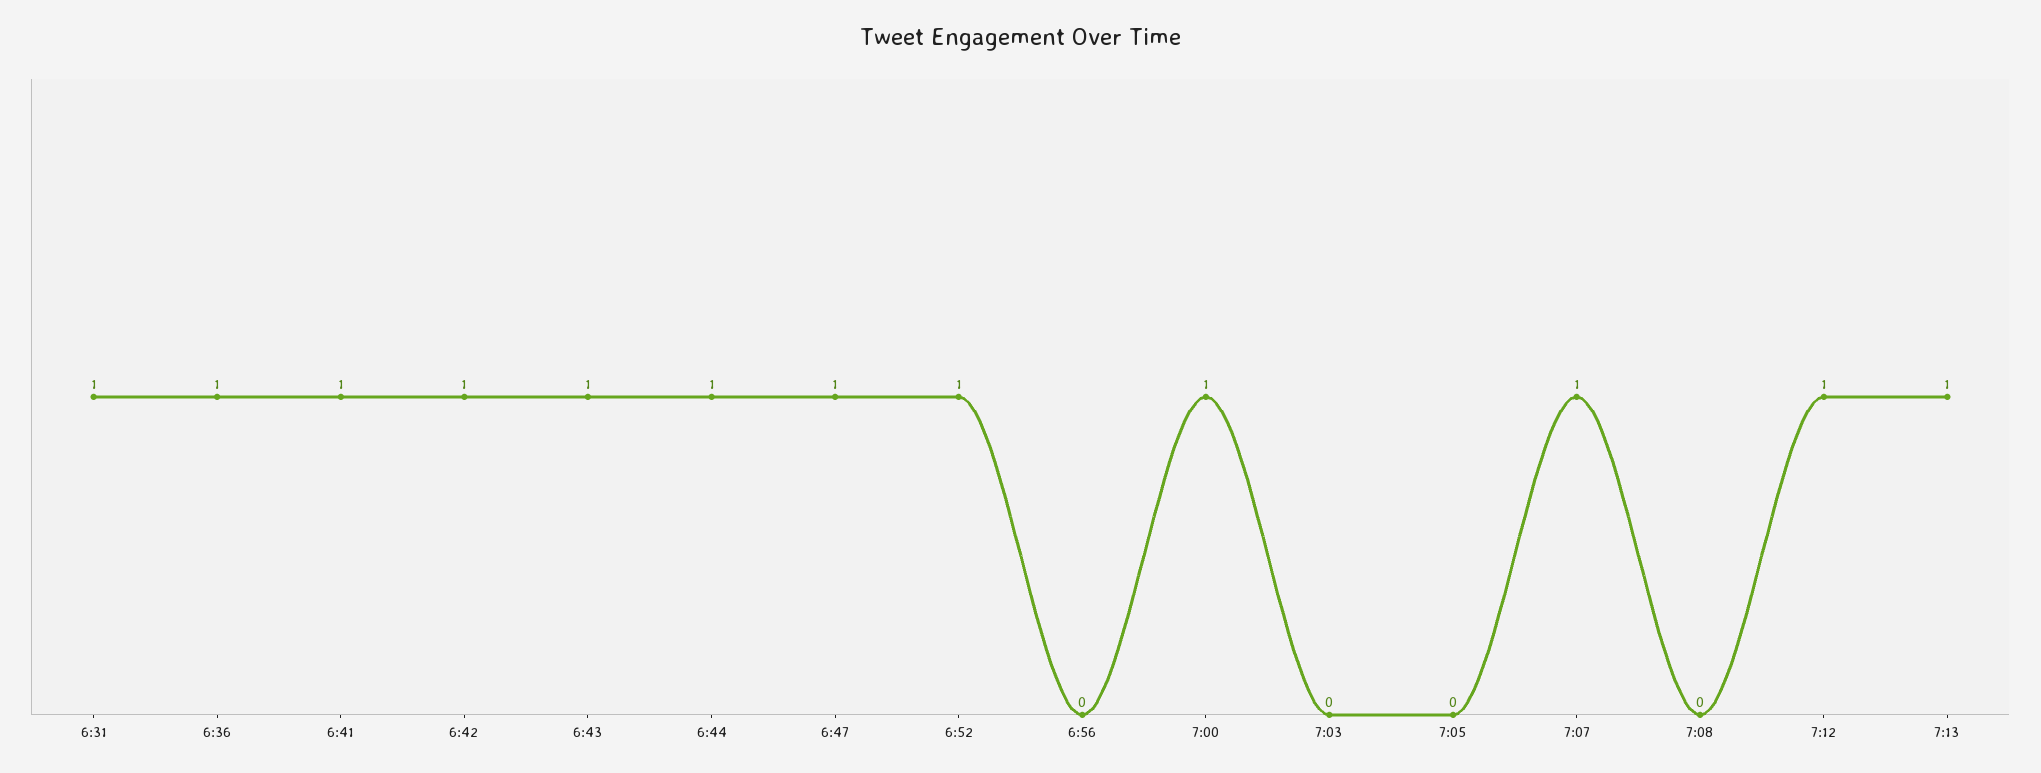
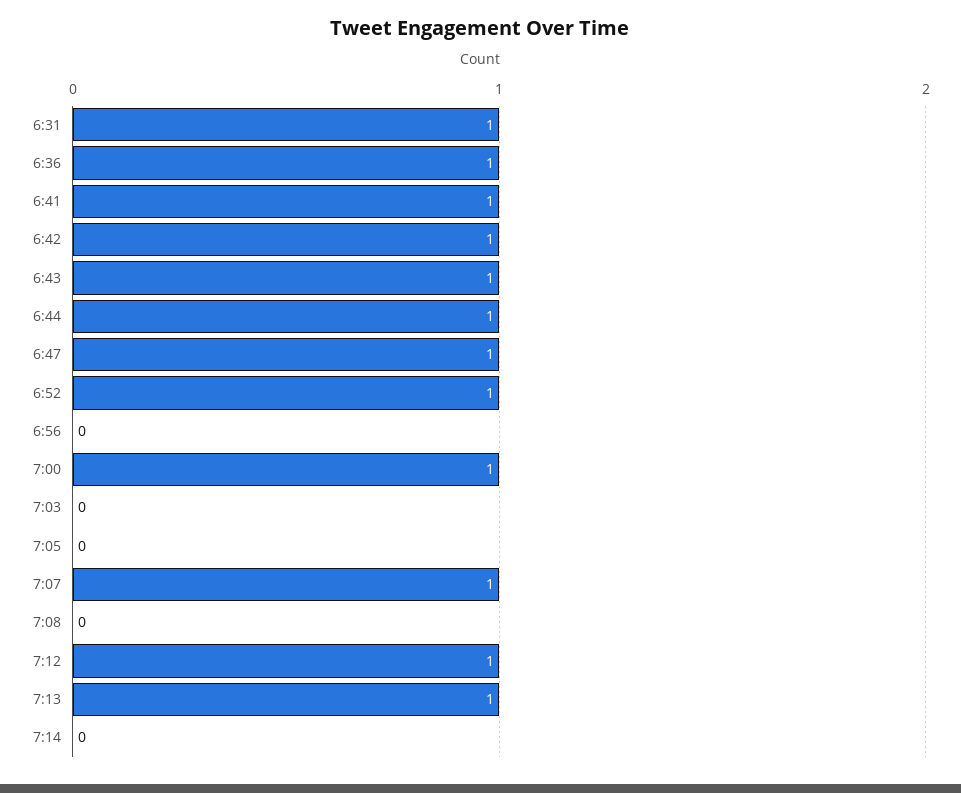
7:14: none -> 0

